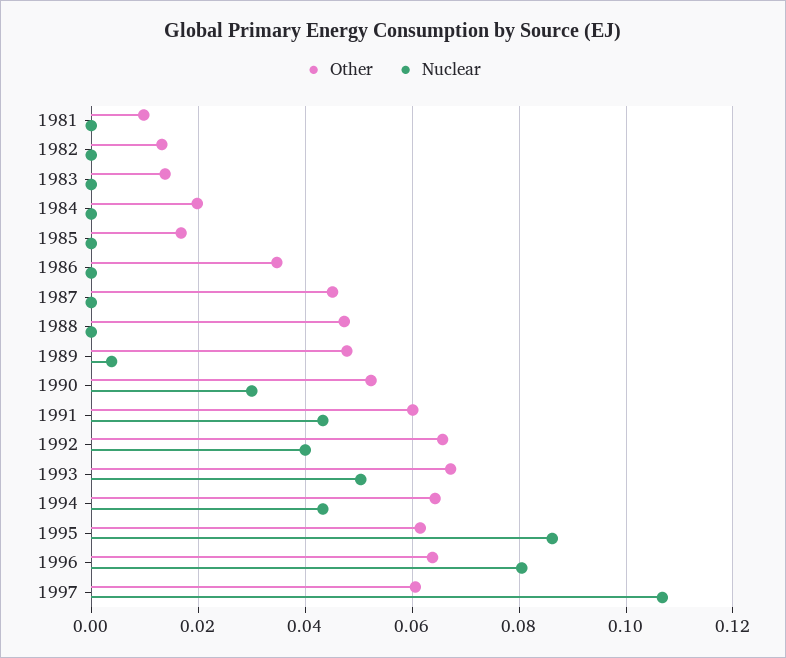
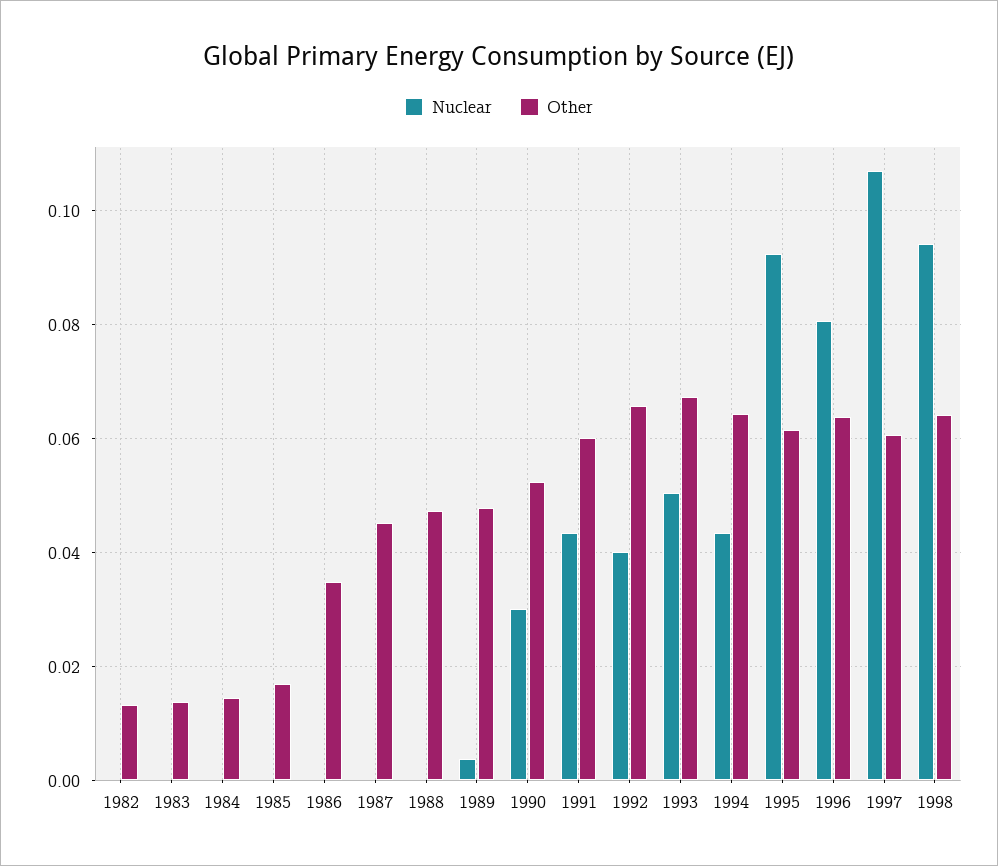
Other, 1981: 0.01 -> none
Nuclear, 1981: 0 -> none
Other, 1984: 0.02 -> 0.014
Nuclear, 1995: 0.086 -> 0.092
Nuclear, 1998: none -> 0.094
Other, 1998: none -> 0.064

